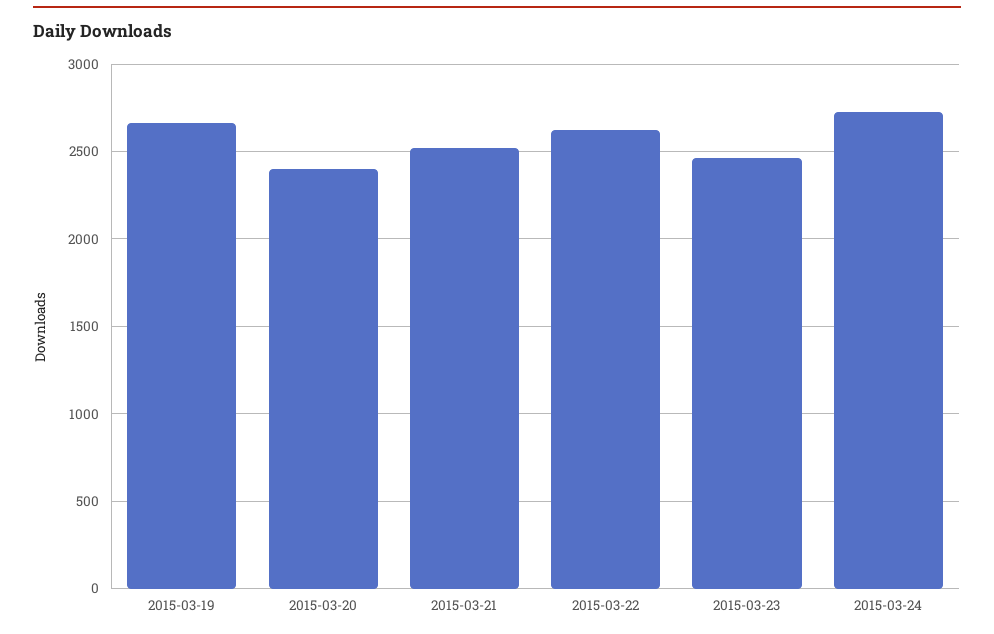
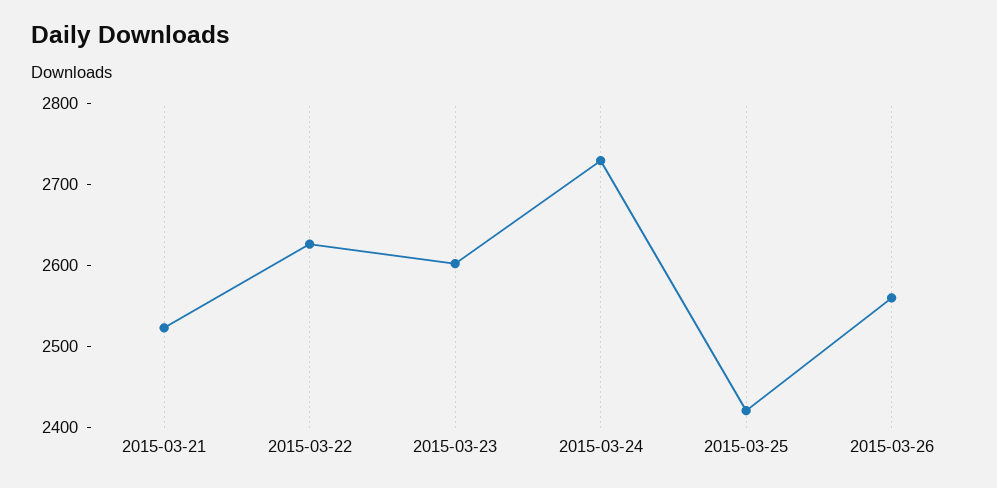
2015-03-19: 2650 -> none
2015-03-20: 2400 -> none
2015-03-23: 2450 -> 2600
2015-03-25: none -> 2420
2015-03-26: none -> 2560

